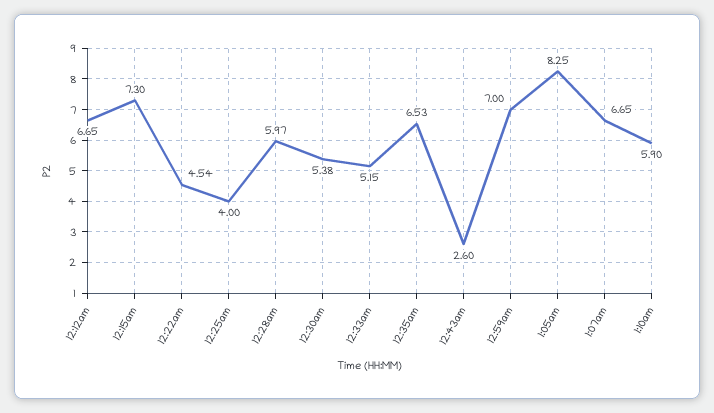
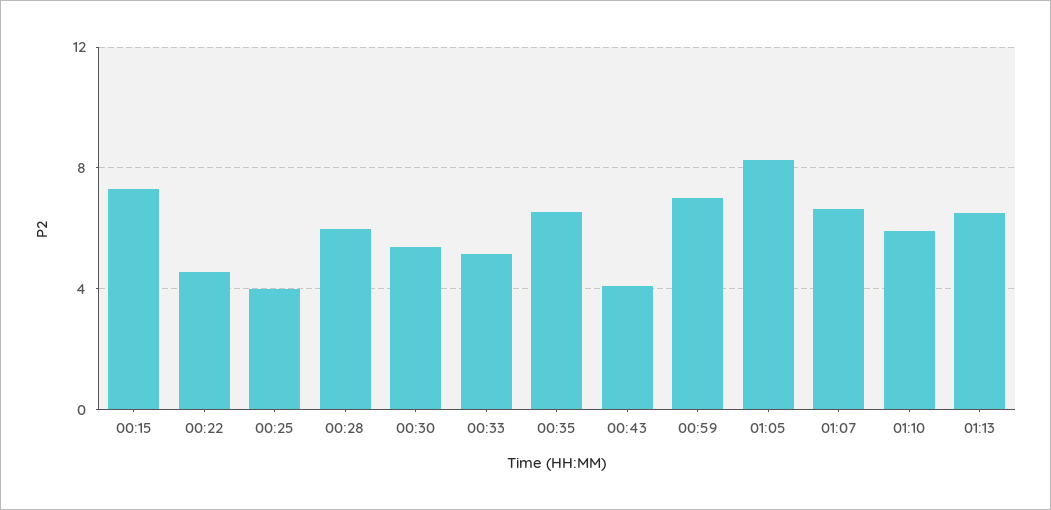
12:12am: 6.65 -> none
12:43am: 2.6 -> 4
01:13: none -> 6.5

